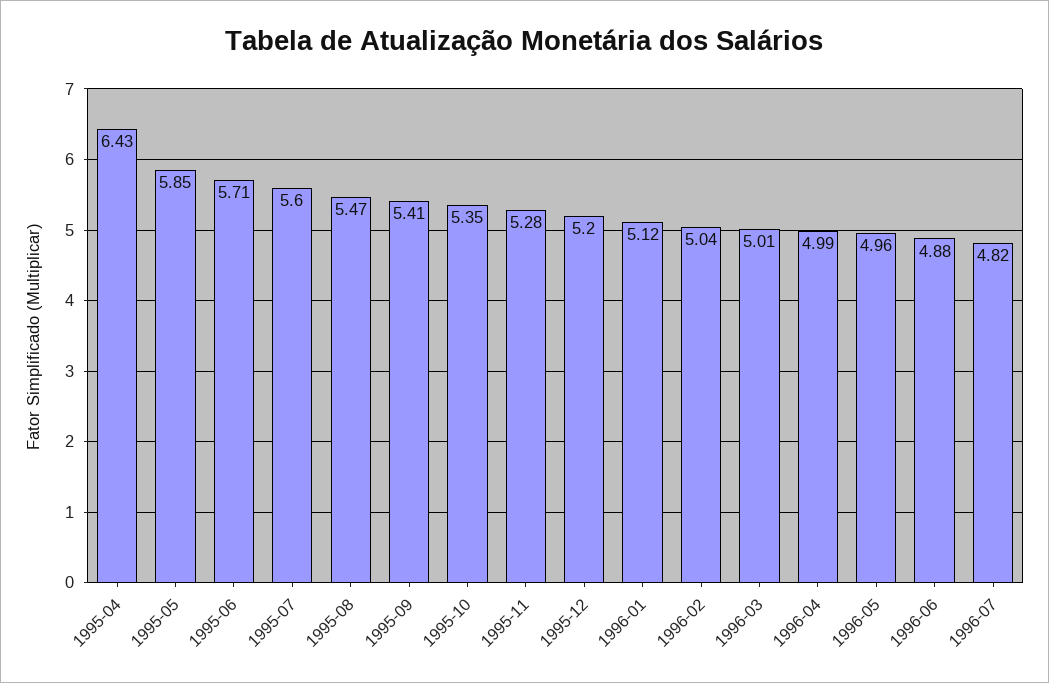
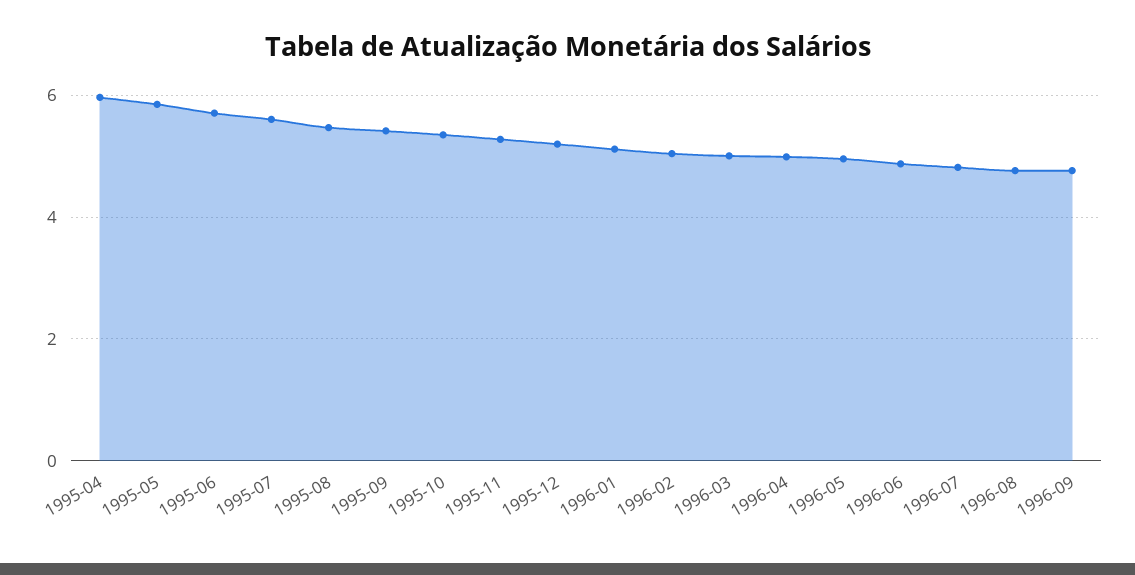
1995-04: 6.43 -> 6
1996-08: none -> 4.8
1996-09: none -> 4.8

